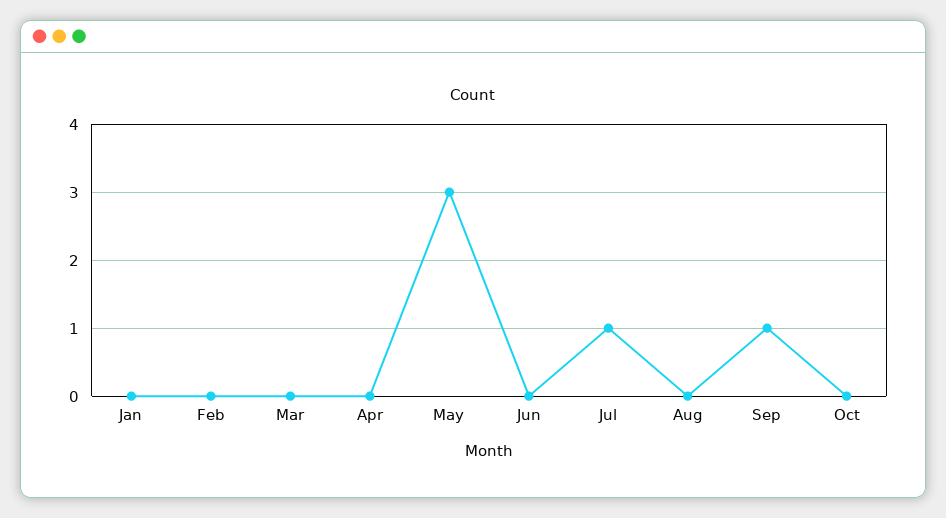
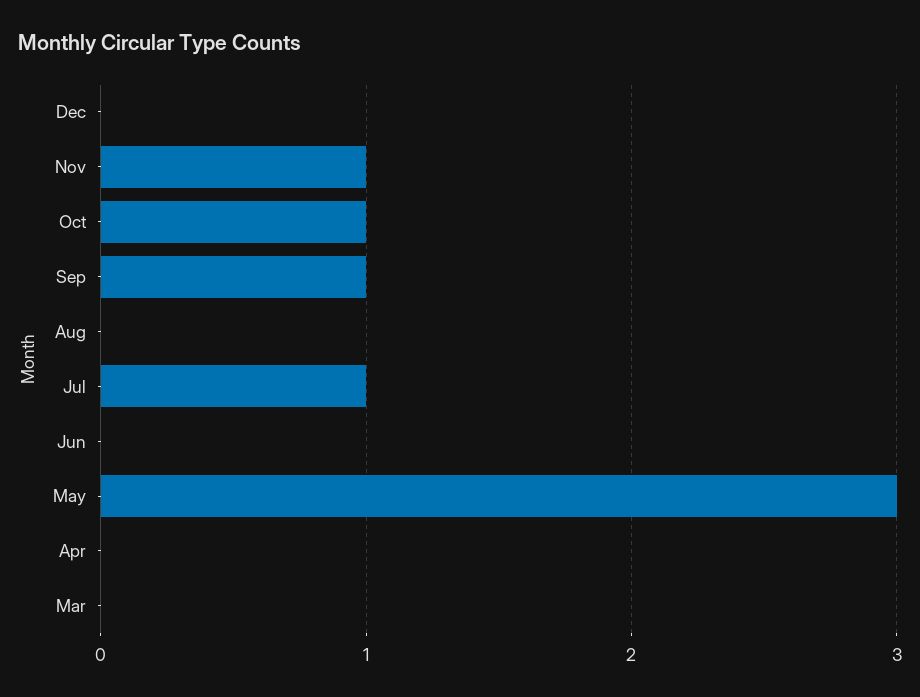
Jan: 0 -> none
Feb: 0 -> none
Oct: 0 -> 1
Dec: none -> 0
Nov: none -> 1

